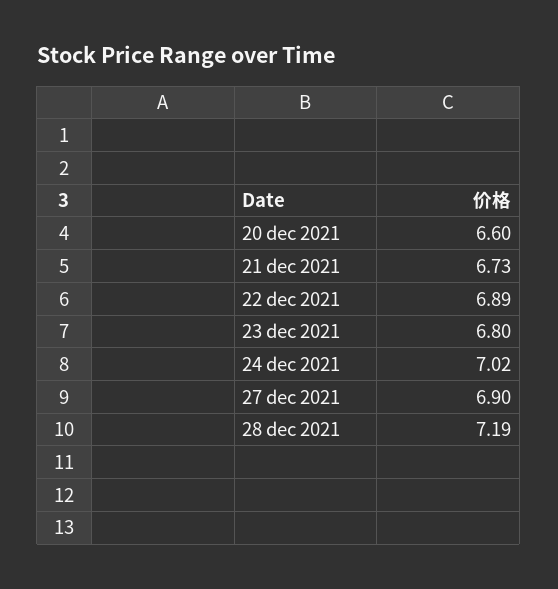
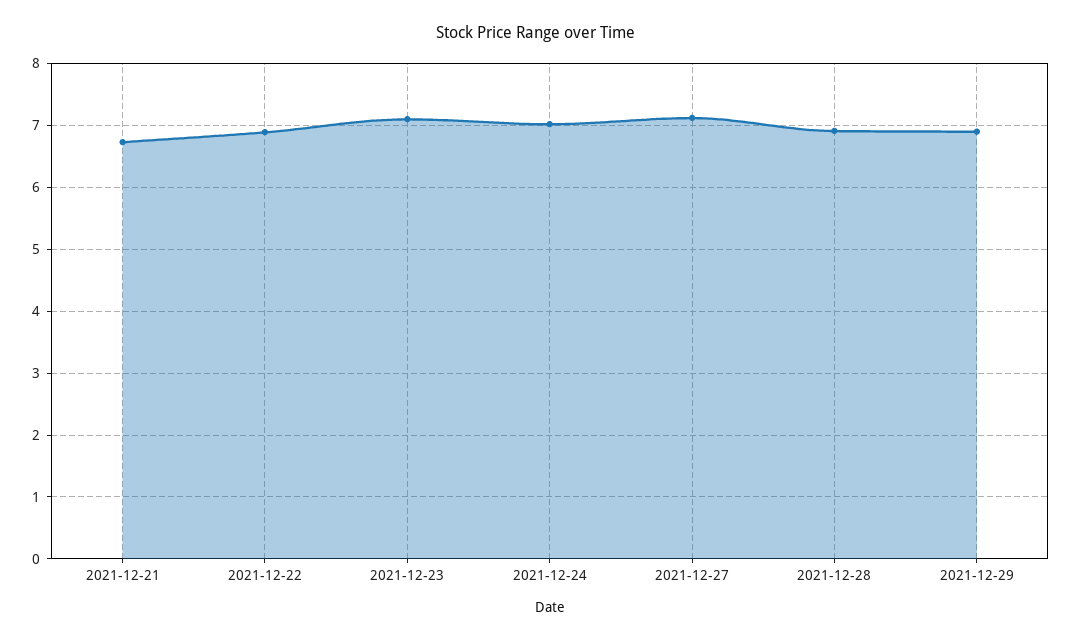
20 dec 2021: 6.6 -> none
23 dec 2021: 6.8 -> 7.1
27 dec 2021: 6.9 -> 7.1
28 dec 2021: 7.19 -> 6.9
2021-12-29: none -> 6.9

